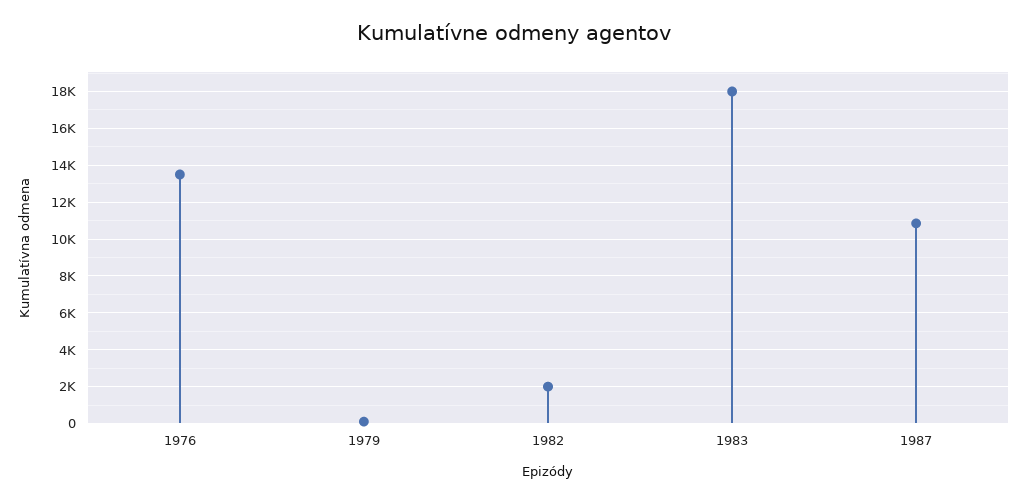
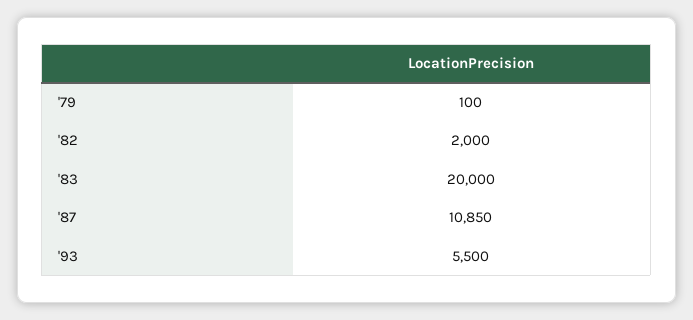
1976: 13500 -> none
1983: 18000 -> 20000
'93: none -> 5500

